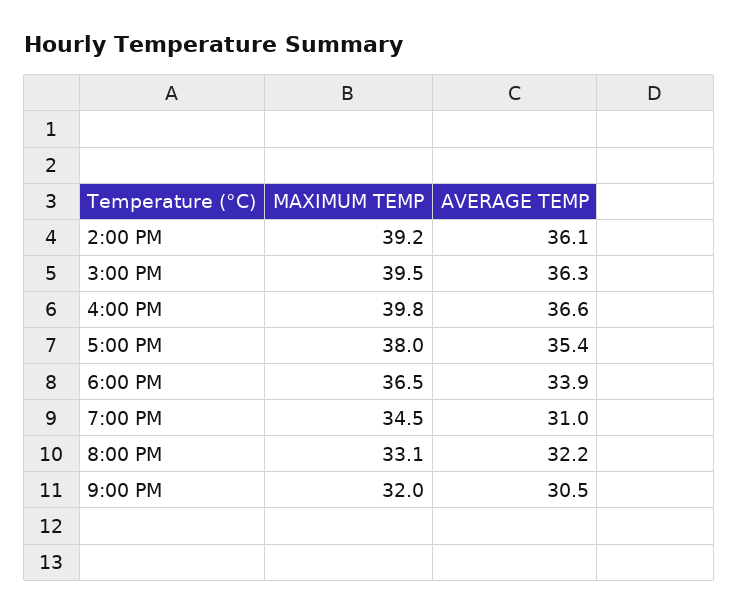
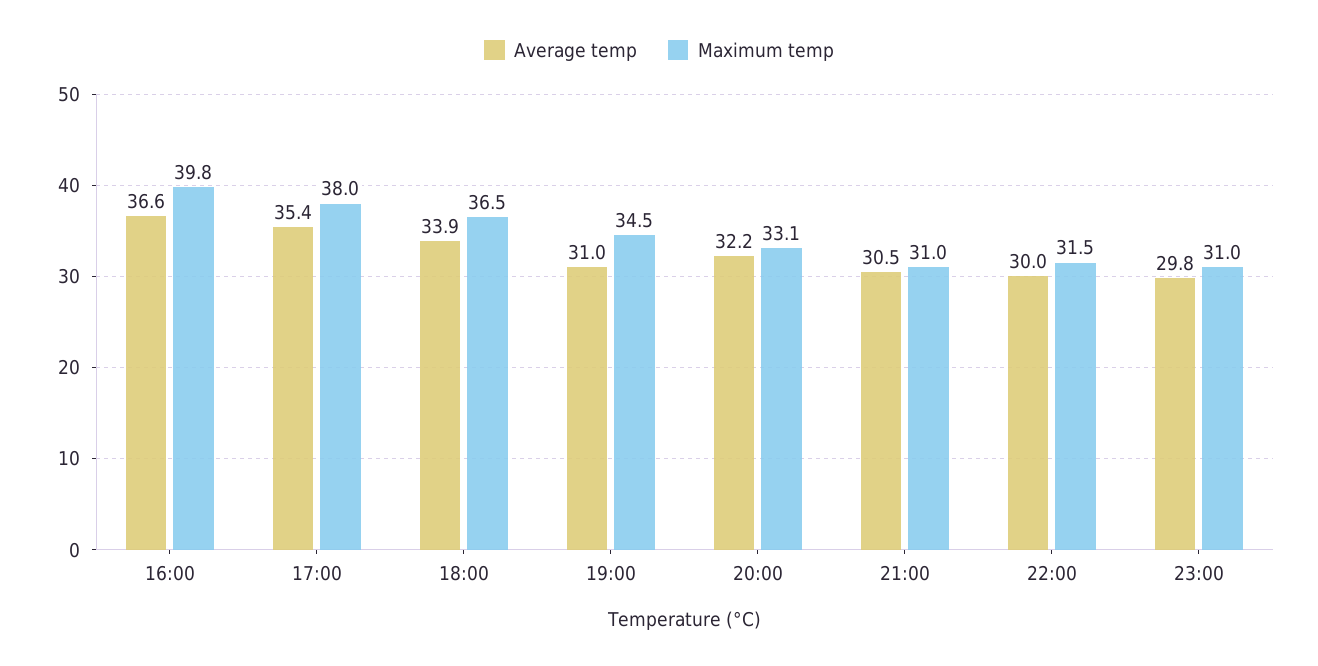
MAXIMUM TEMP, 2:00 PM: 39.2 -> none
AVERAGE TEMP, 2:00 PM: 36.1 -> none
MAXIMUM TEMP, 3:00 PM: 39.5 -> none
AVERAGE TEMP, 3:00 PM: 36.3 -> none
MAXIMUM TEMP, 9:00 PM: 32 -> 31
AVERAGE TEMP, 22:00: none -> 30
MAXIMUM TEMP, 22:00: none -> 31.5
AVERAGE TEMP, 23:00: none -> 29.8
MAXIMUM TEMP, 23:00: none -> 31

